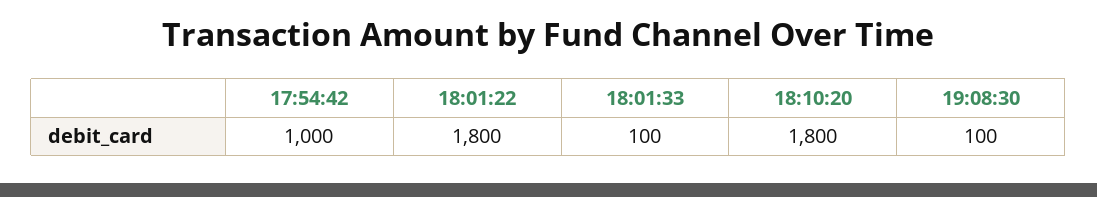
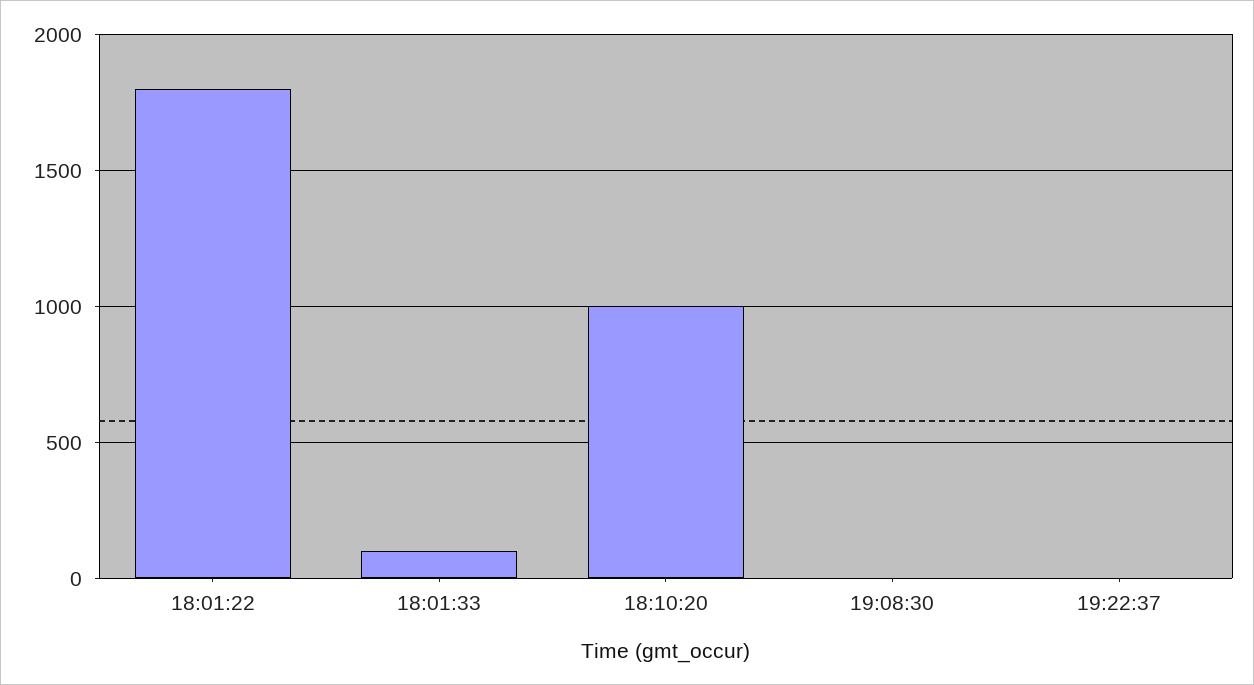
17:54:42: 1000 -> none
18:10:20: 1800 -> 1000
19:08:30: 100 -> 0
19:22:37: none -> 0

